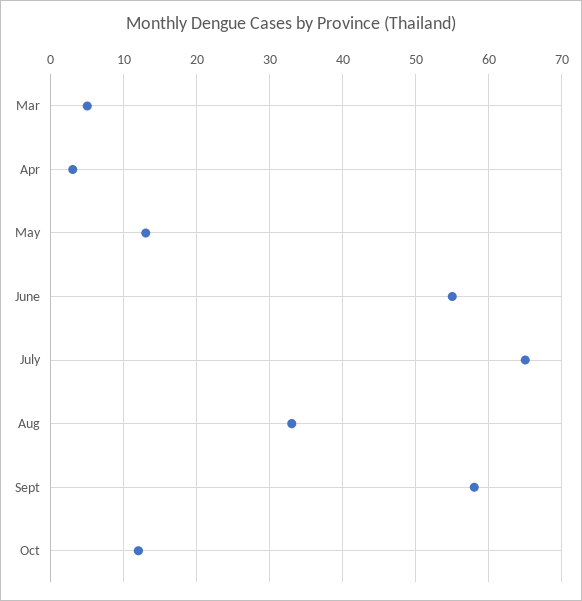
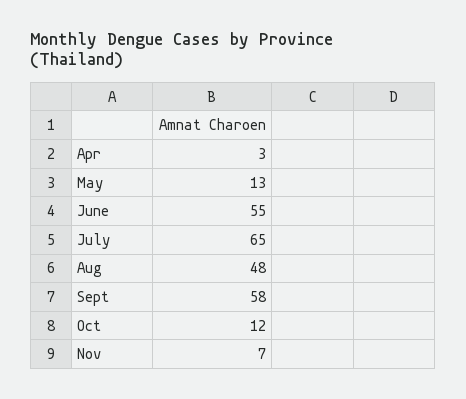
Mar: 5 -> none
Aug: 33 -> 48
Nov: none -> 7

